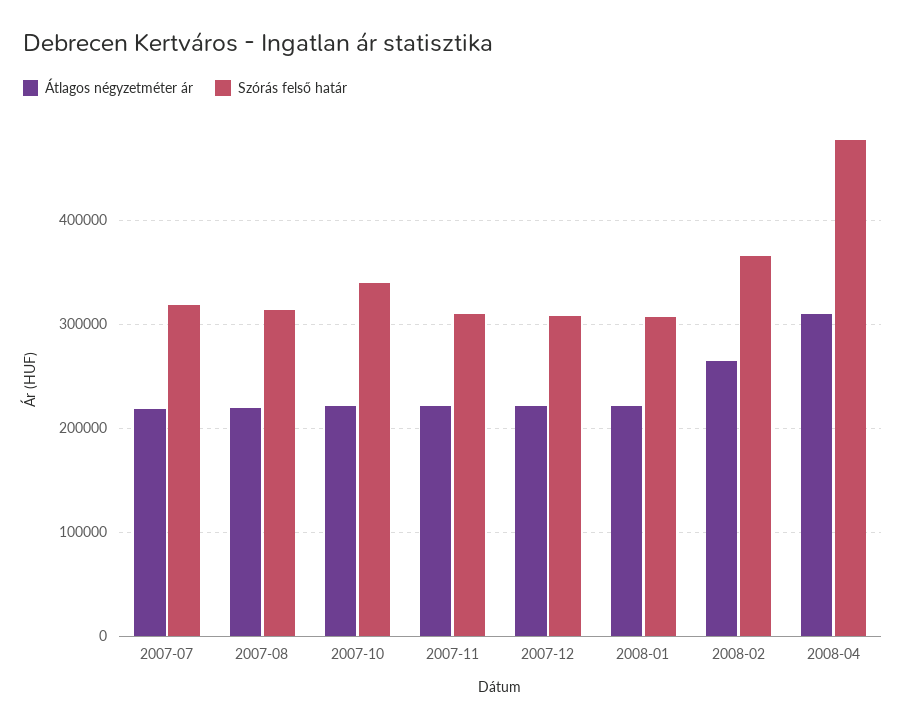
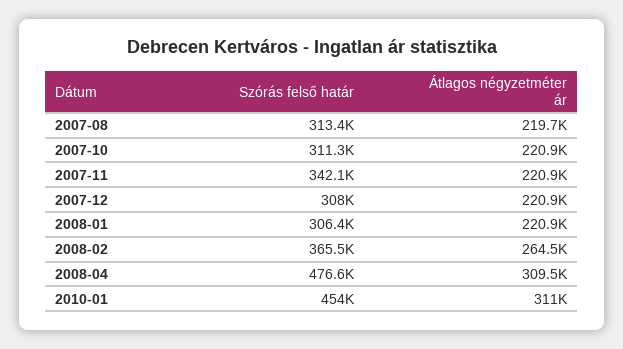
Átlagos négyzetméter ár, 2007-07: 220000 -> none
Szórás felső határ, 2007-07: 320000 -> none
Szórás felső határ, 2007-10: 340000 -> 311300
Szórás felső határ, 2007-11: 310000 -> 342100
Szórás felső határ, 2010-01: none -> 454000
Átlagos négyzetméter ár, 2010-01: none -> 311000

